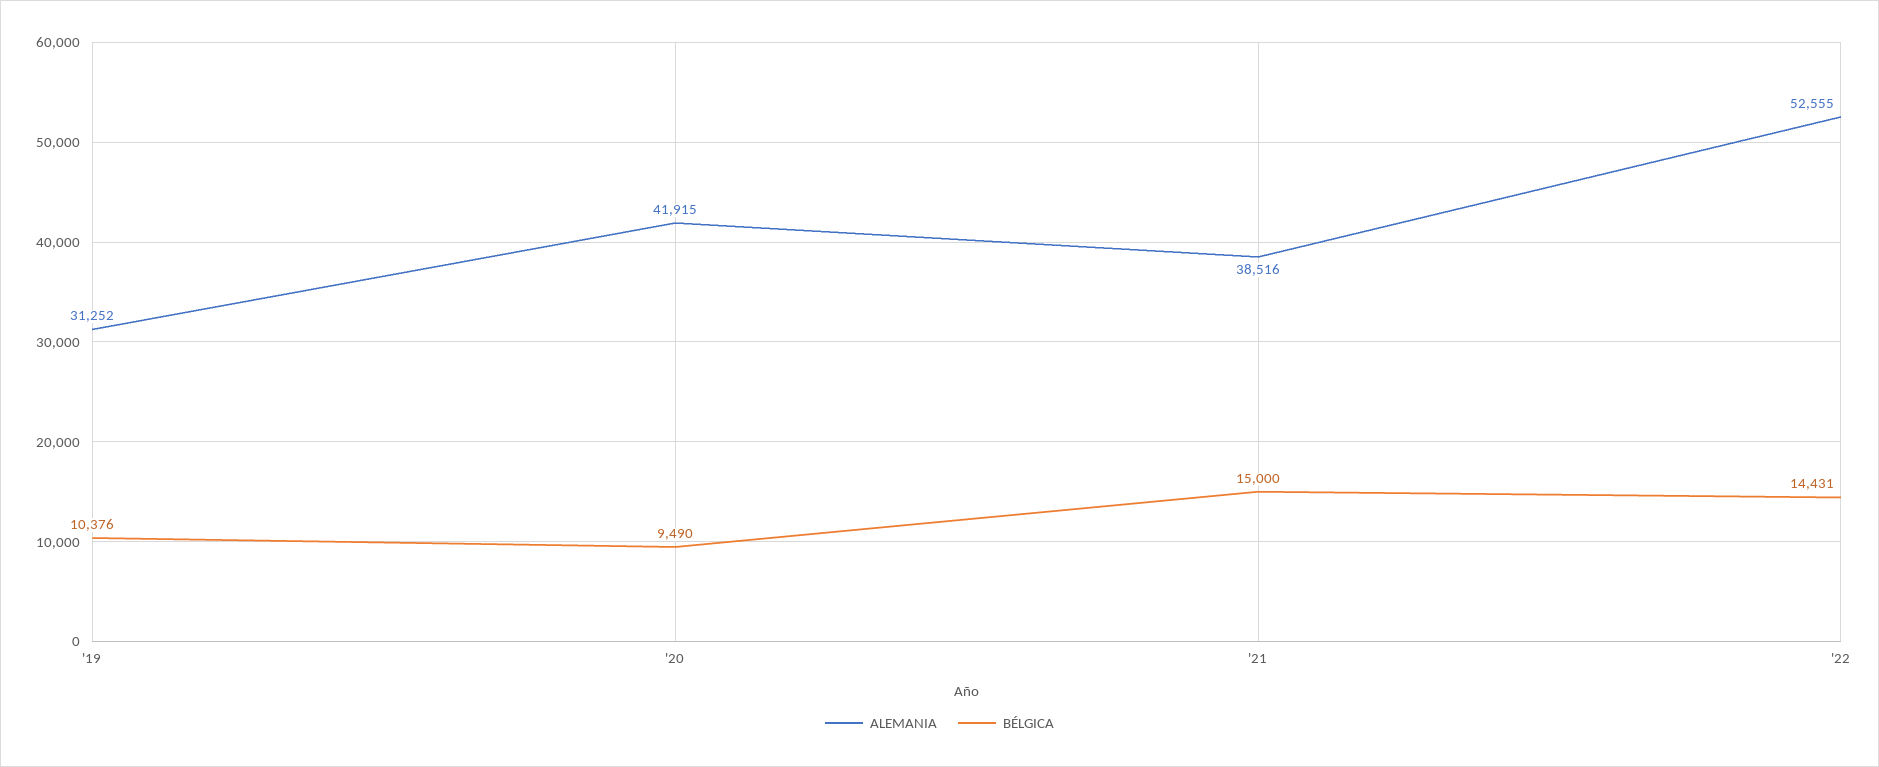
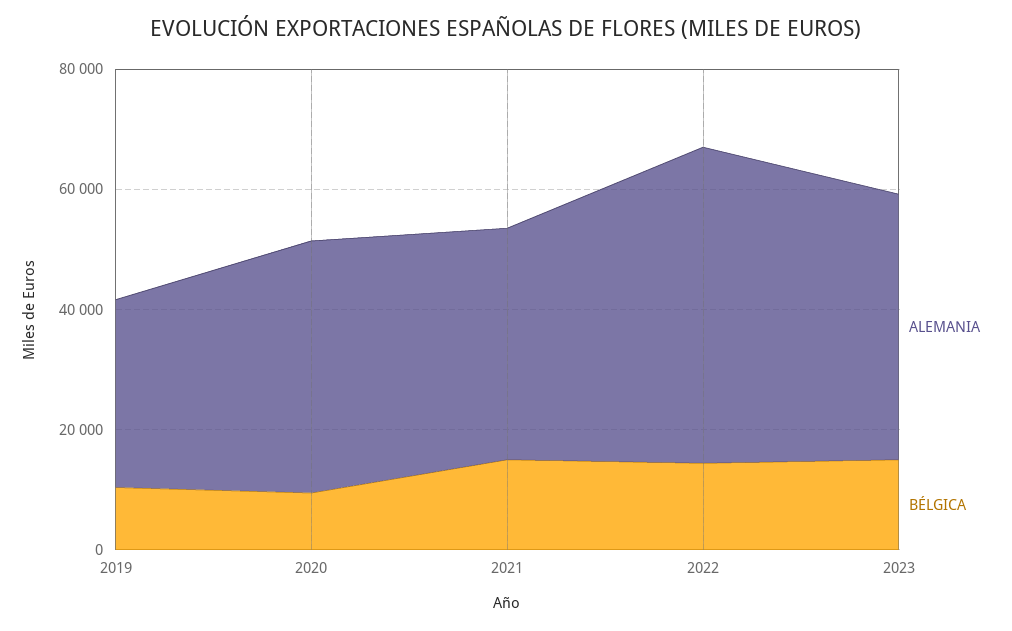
ALEMANIA, 2023: none -> 45000
BÉLGICA, 2023: none -> 15000

